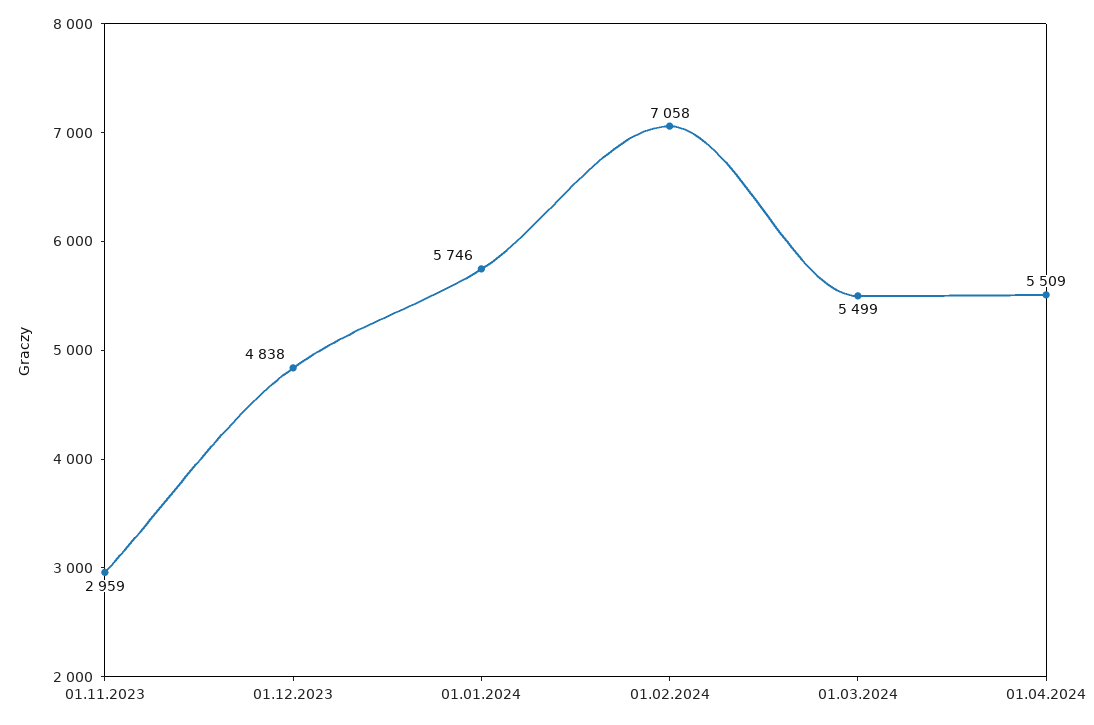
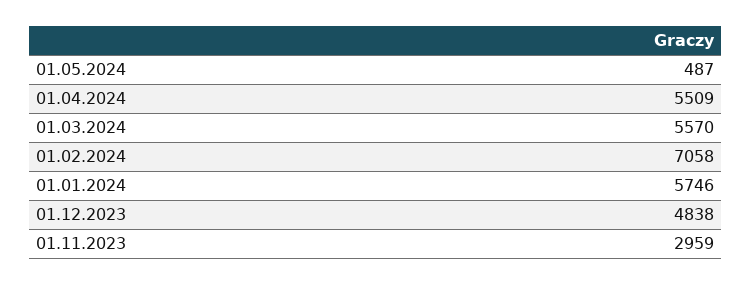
01.03.2024: 5499 -> 5570
01.05.2024: none -> 487

